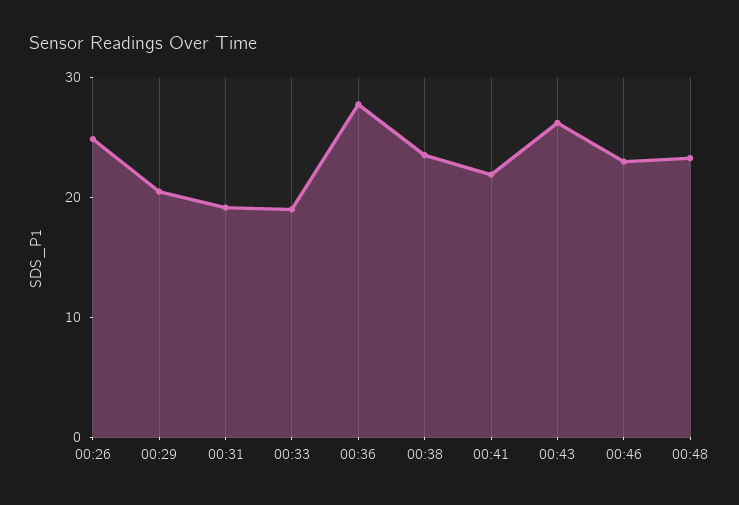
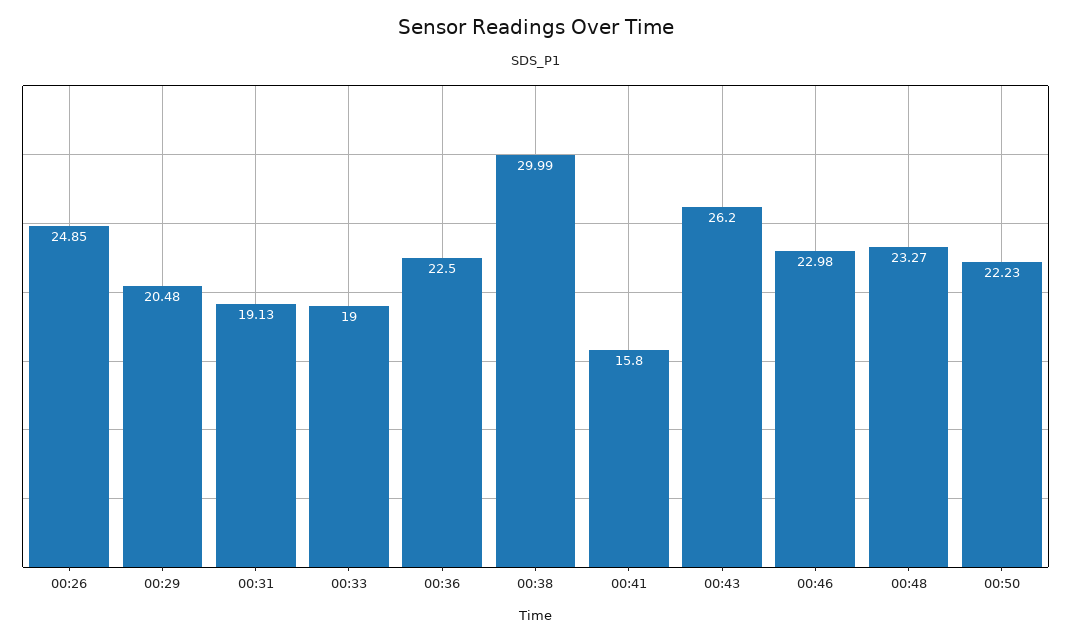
00:36: 28 -> 22.5
00:38: 24 -> 29.99
00:41: 22 -> 15.8
00:50: none -> 22.23

